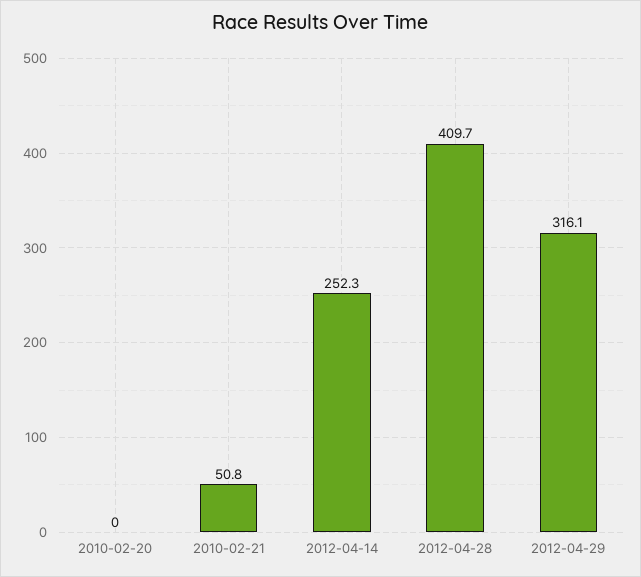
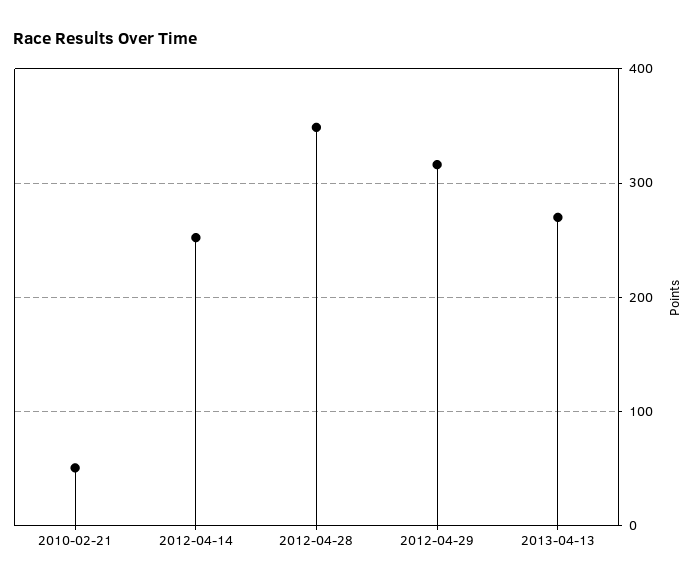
2010-02-20: 0 -> none
2012-04-28: 409.7 -> 350
2013-04-13: none -> 270

